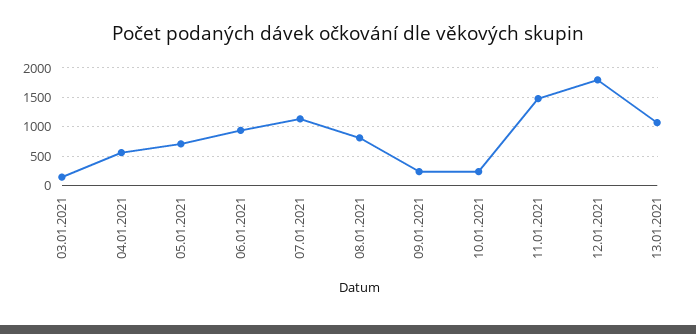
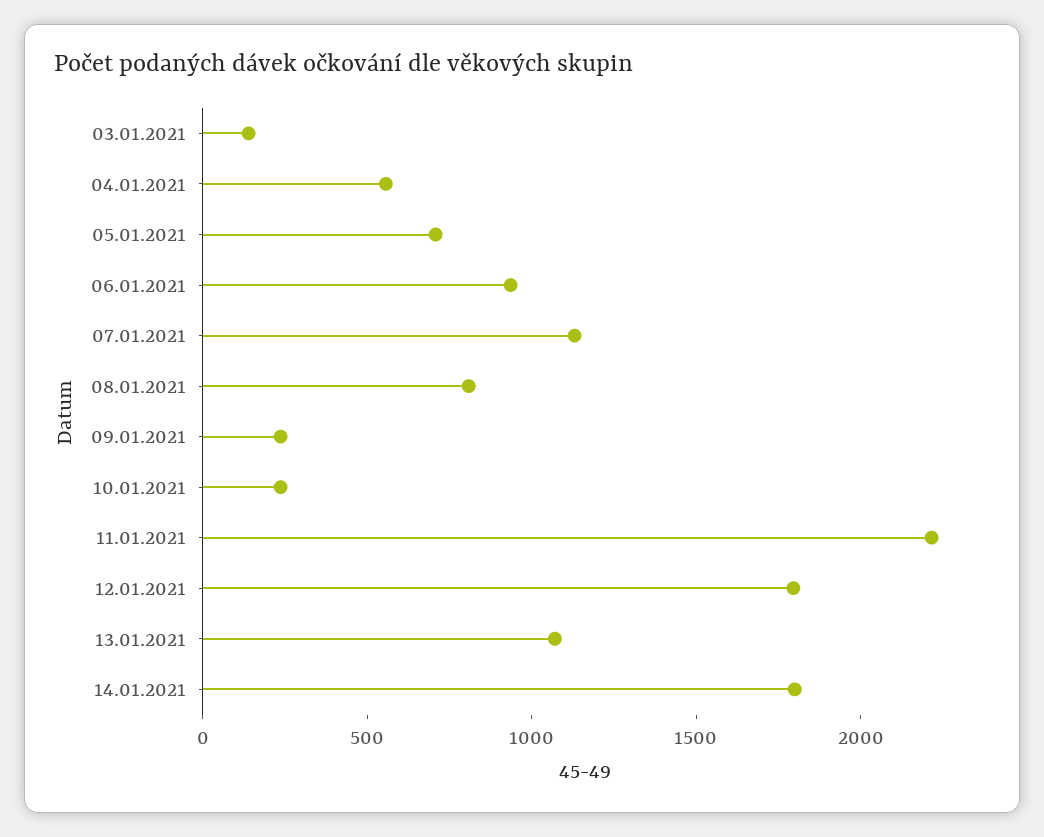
11.01.2021: 1500 -> 2200
14.01.2021: none -> 1800

